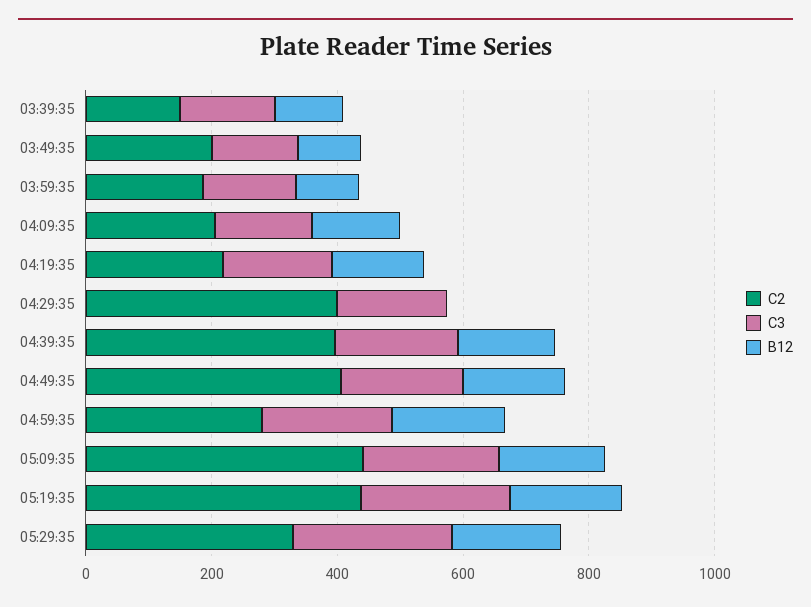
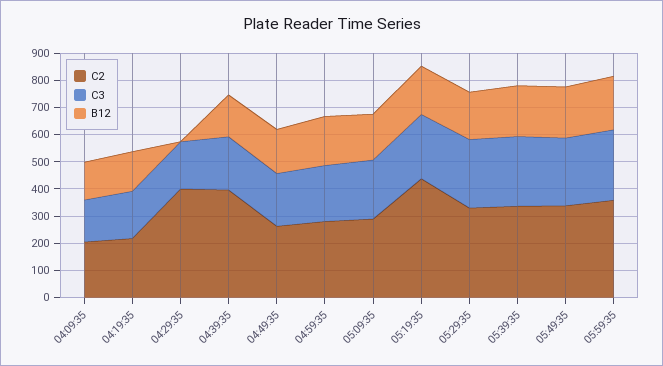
C2, 03:39:35: 150 -> none
C3, 03:39:35: 150 -> none
B12, 03:39:35: 100 -> none
C2, 03:49:35: 200 -> none
C3, 03:49:35: 150 -> none
B12, 03:49:35: 100 -> none
C2, 03:59:35: 200 -> none
C3, 03:59:35: 150 -> none
B12, 03:59:35: 100 -> none
C2, 04:49:35: 400 -> 250
C2, 05:09:35: 450 -> 300
C2, 05:39:35: none -> 350
C3, 05:39:35: none -> 250
B12, 05:39:35: none -> 200
C2, 05:49:35: none -> 350
C3, 05:49:35: none -> 250
B12, 05:49:35: none -> 200
C2, 05:59:35: none -> 350
C3, 05:59:35: none -> 250
B12, 05:59:35: none -> 200

